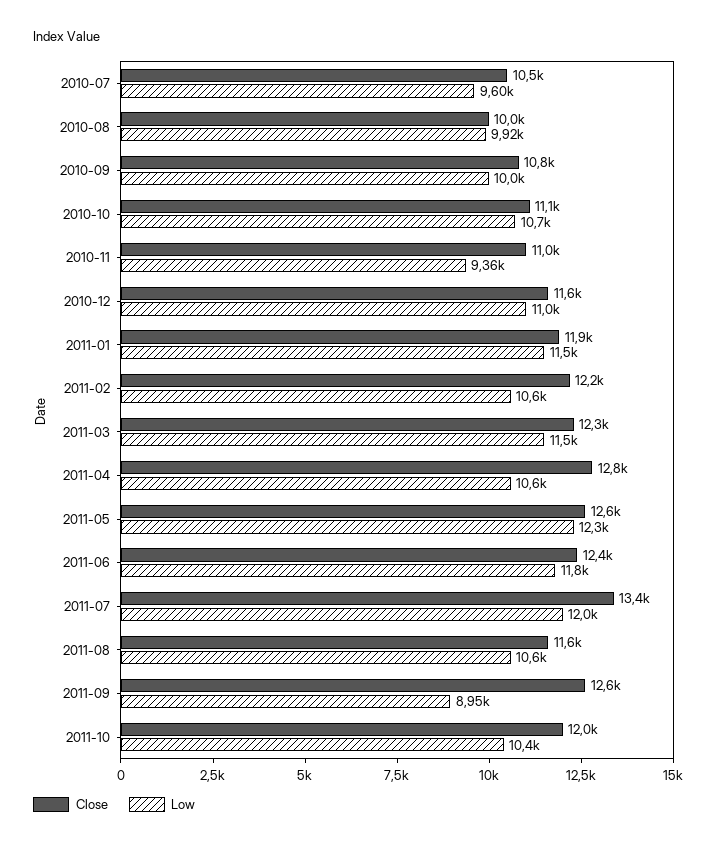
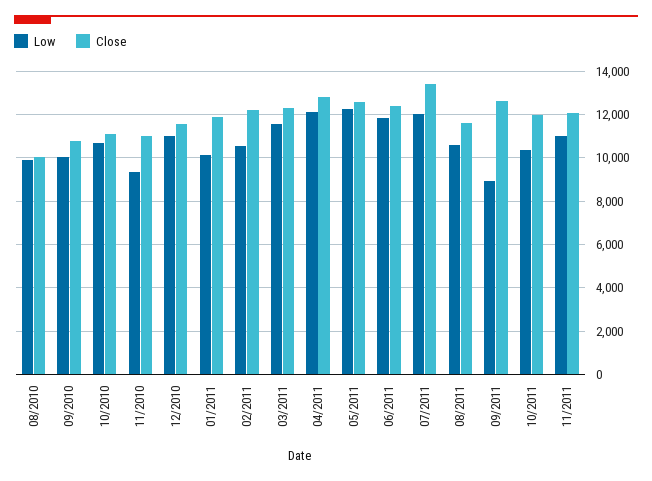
Close, 2010-07: 10500 -> none
Low, 2010-07: 9600 -> none
Low, 2011-01: 11500 -> 10000
Low, 2011-04: 10600 -> 12000
Low, 11/2011: none -> 11000
Close, 11/2011: none -> 12000

